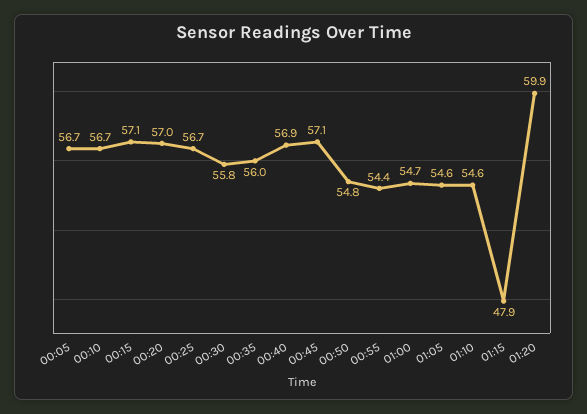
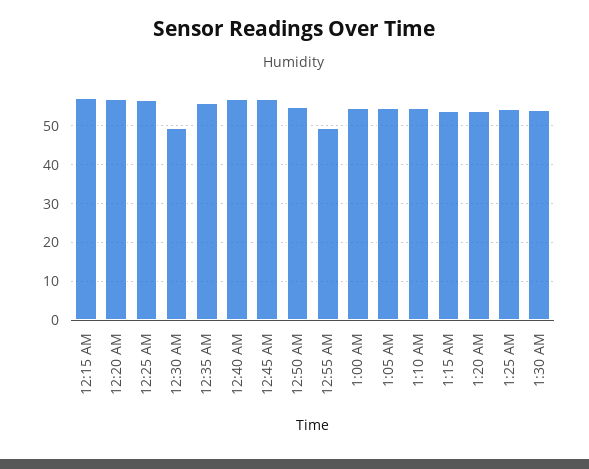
00:05: 56.7 -> none
00:10: 56.7 -> none
00:30: 55.8 -> 50
00:55: 54.4 -> 50
01:15: 47.9 -> 54
01:20: 59.9 -> 54
1:25 AM: none -> 54
1:30 AM: none -> 54

